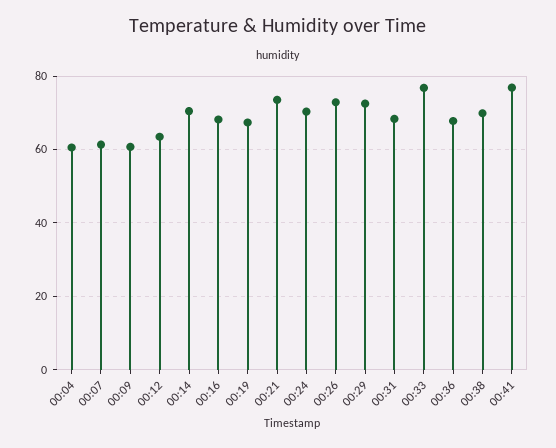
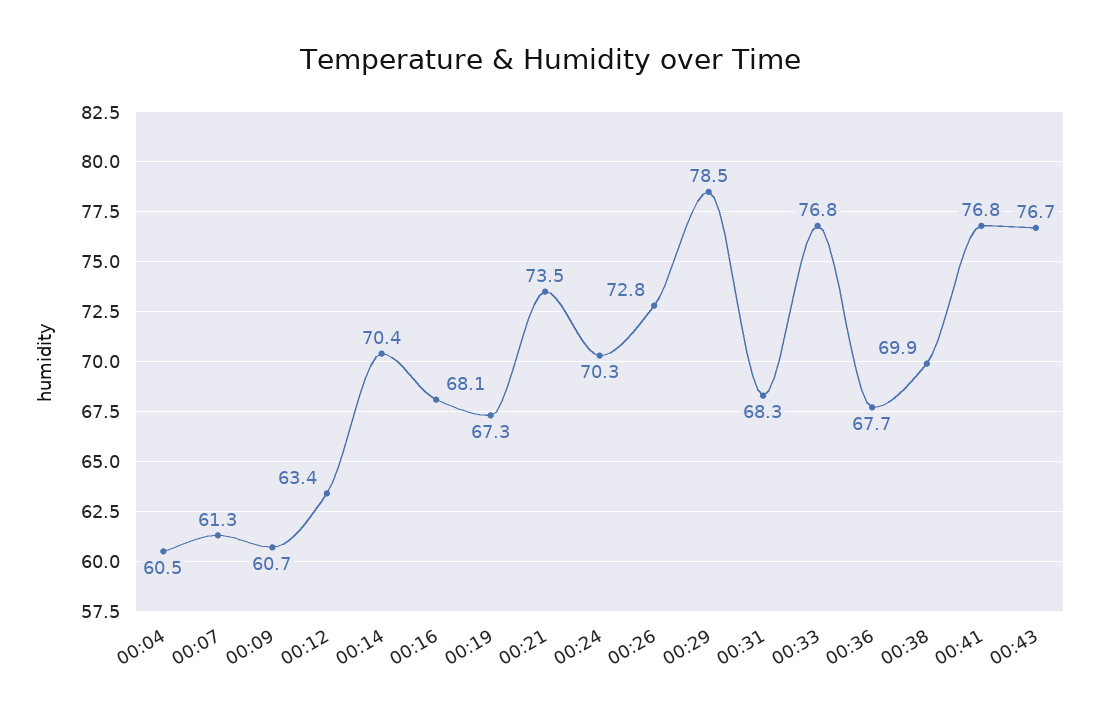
00:29: 72 -> 78.5
00:43: none -> 76.7

